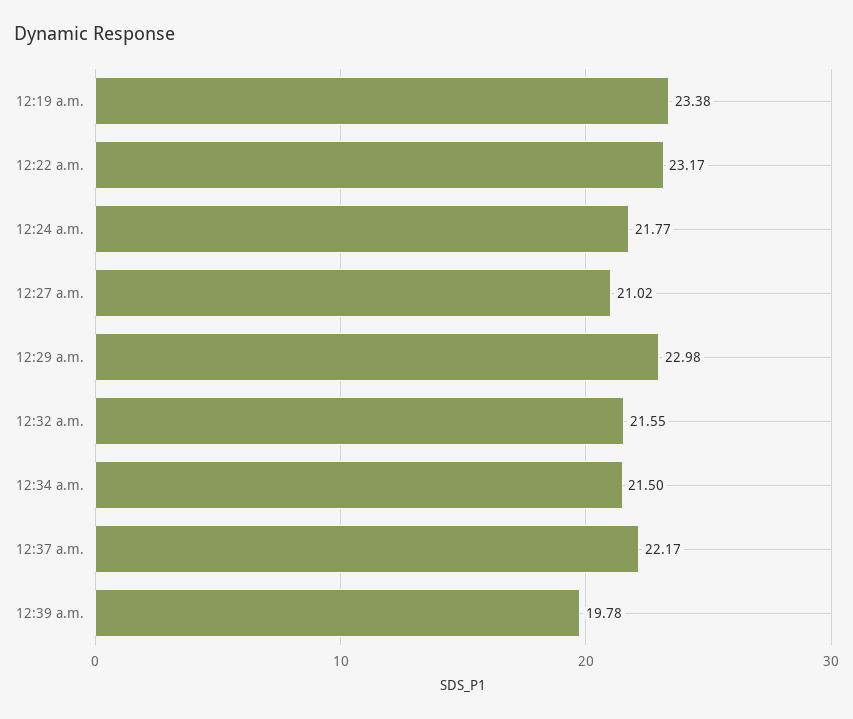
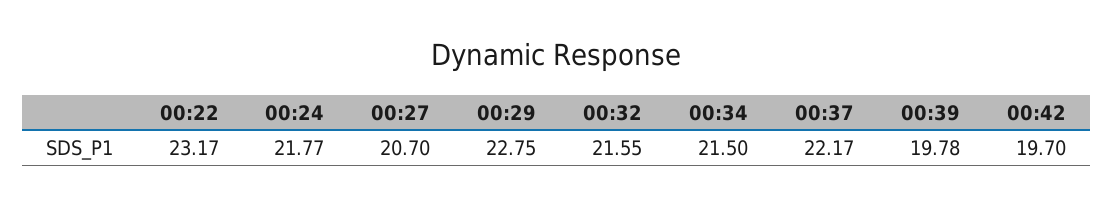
12:19 a.m.: 23.38 -> none
12:27 a.m.: 21.02 -> 20.7
12:29 a.m.: 22.98 -> 22.75
00:42: none -> 19.7

